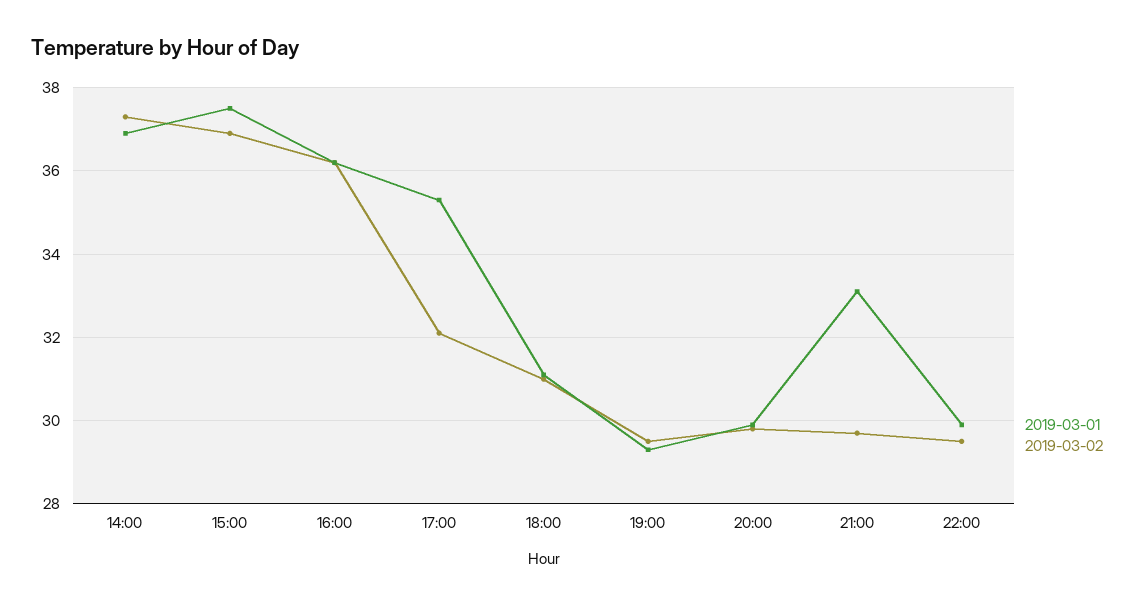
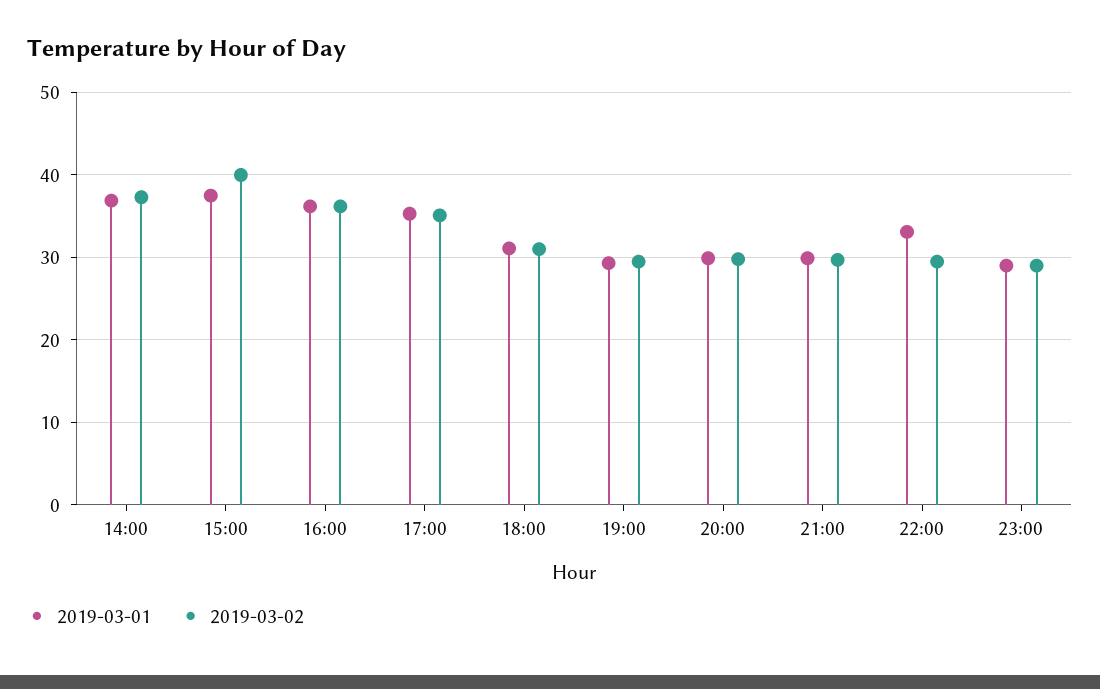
2019-03-02, 15:00: 37 -> 40
2019-03-02, 17:00: 32 -> 35
2019-03-01, 21:00: 33 -> 30
2019-03-01, 22:00: 30 -> 33
2019-03-01, 23:00: none -> 29
2019-03-02, 23:00: none -> 29

